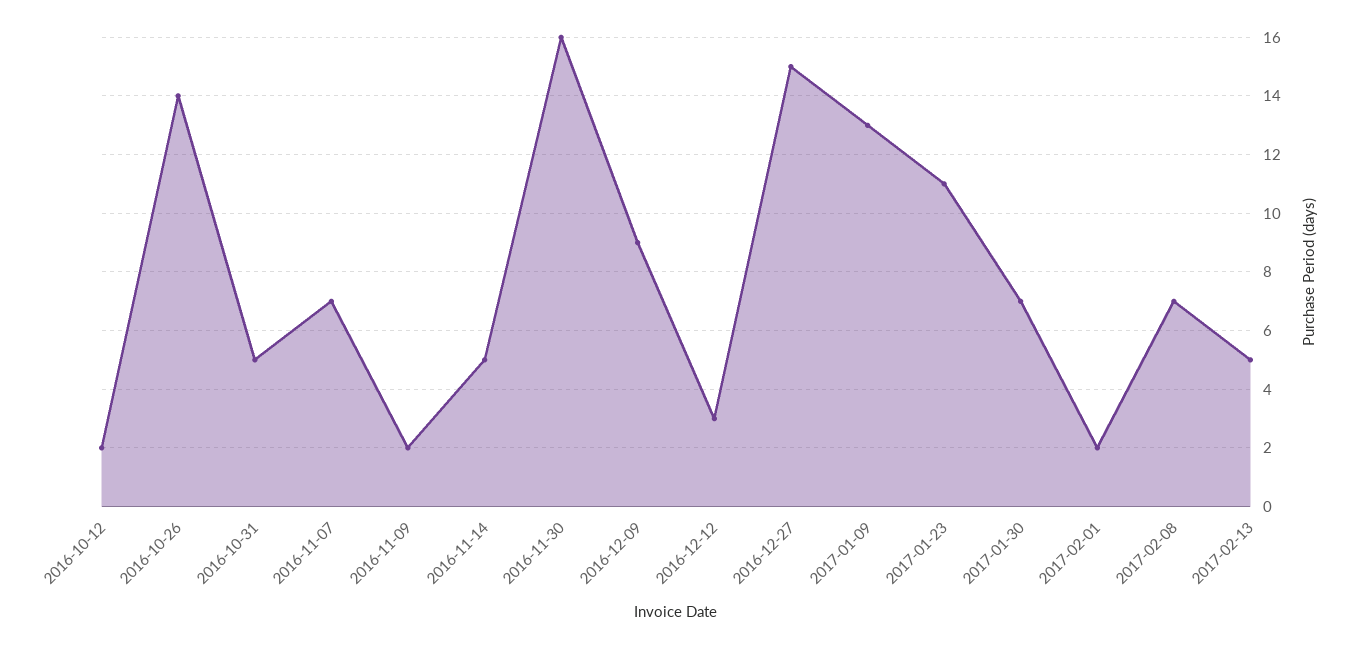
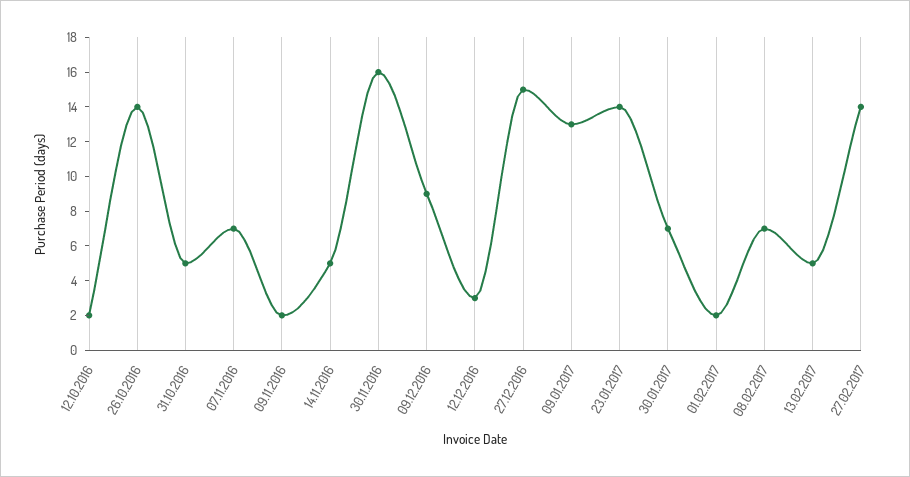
2017-01-23: 11 -> 14
27.02.2017: none -> 14

